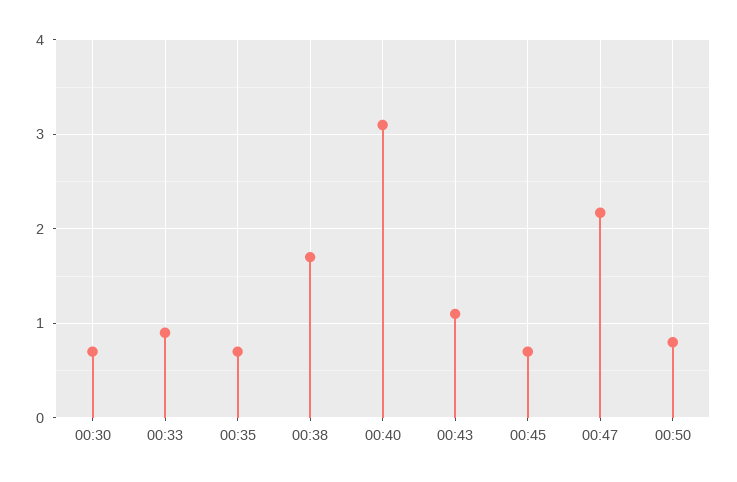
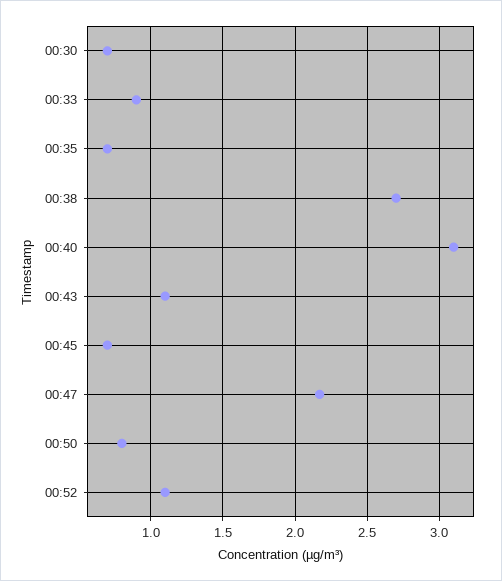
00:38: 1.7 -> 2.7
00:52: none -> 1.1

